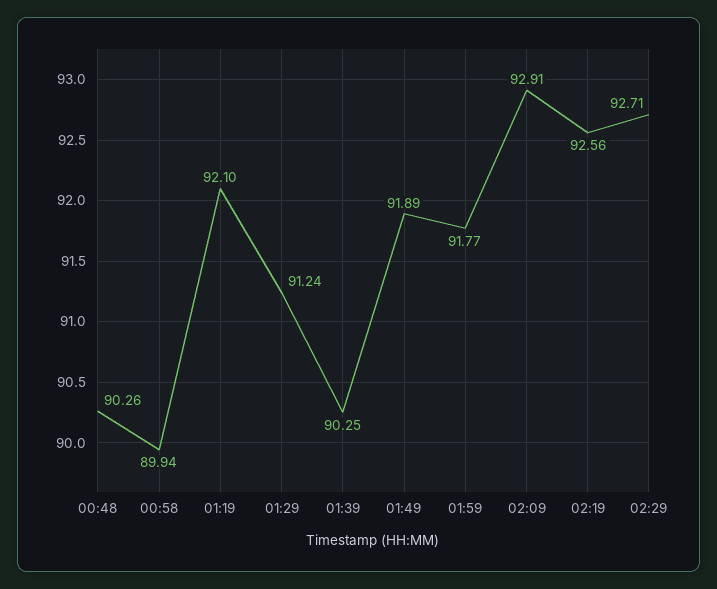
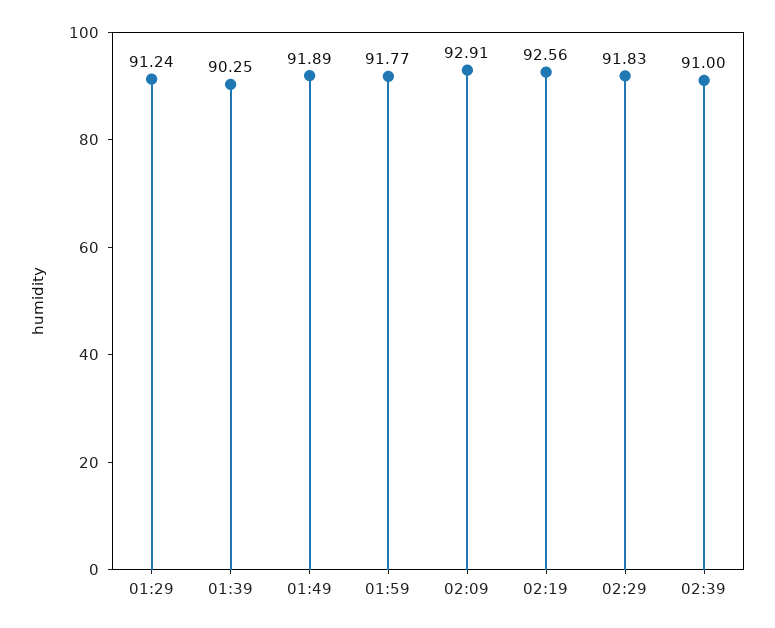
00:48: 90.26 -> none
00:58: 89.94 -> none
01:19: 92.1 -> none
02:29: 92.71 -> 91.83
02:39: none -> 91

